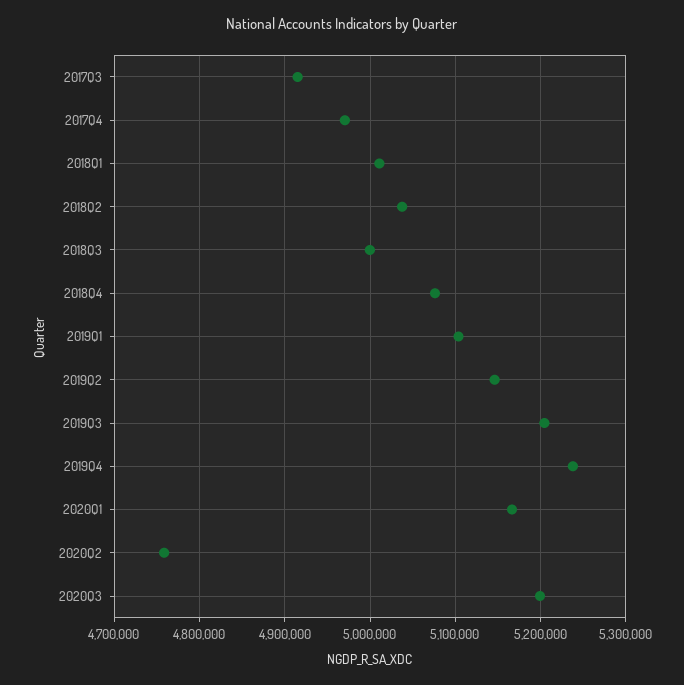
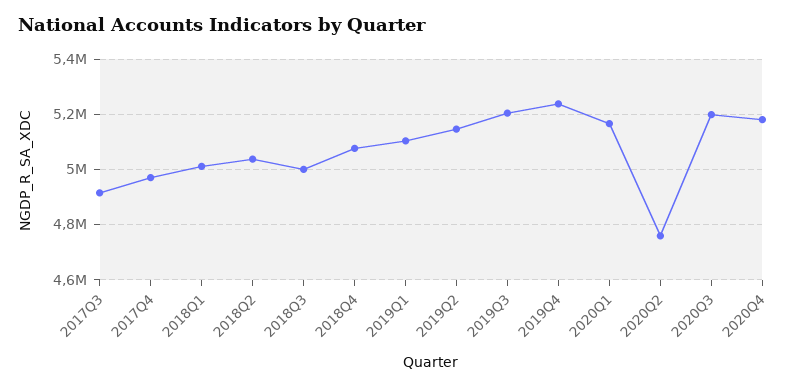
2020Q4: none -> 5175000

